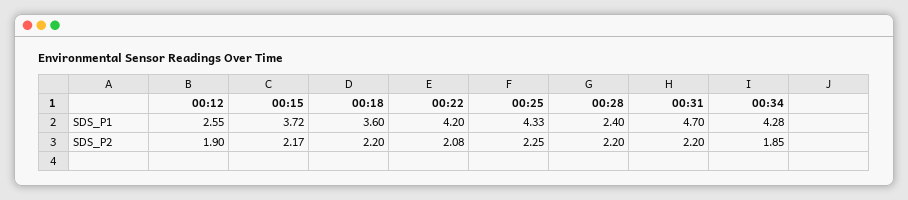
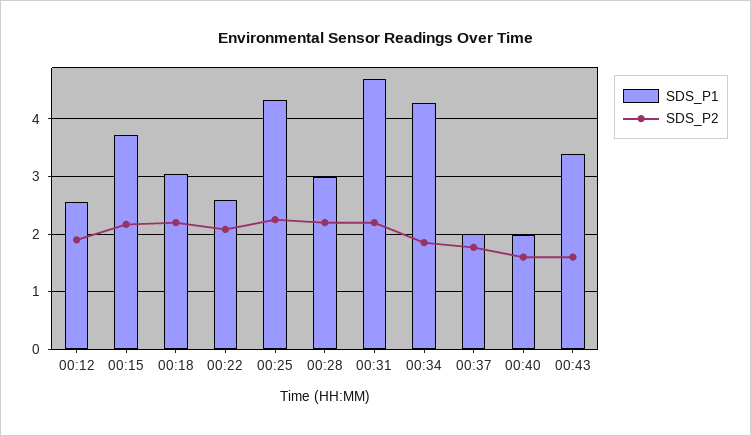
SDS_P1, 00:18: 3.6 -> 3
SDS_P1, 00:22: 4.2 -> 2.6
SDS_P1, 00:28: 2.4 -> 3
SDS_P1, 00:37: none -> 2
SDS_P2, 00:37: none -> 1.8
SDS_P1, 00:40: none -> 2
SDS_P2, 00:40: none -> 1.6
SDS_P1, 00:43: none -> 3.4
SDS_P2, 00:43: none -> 1.6

